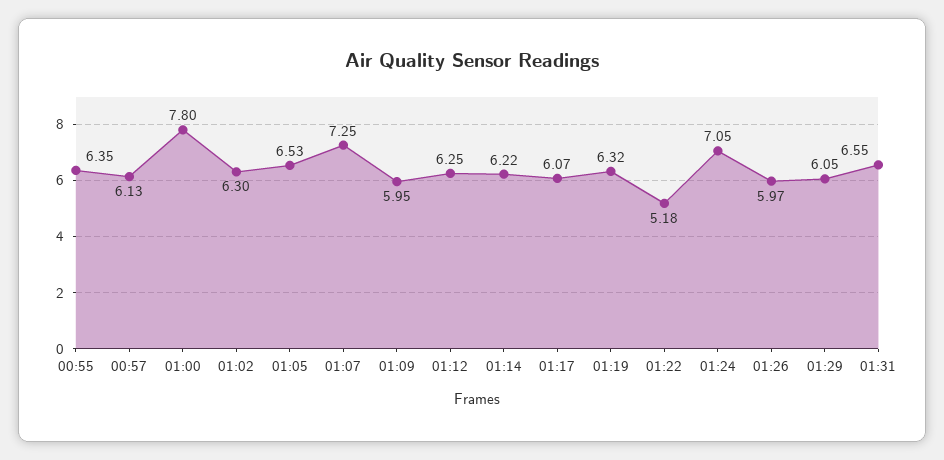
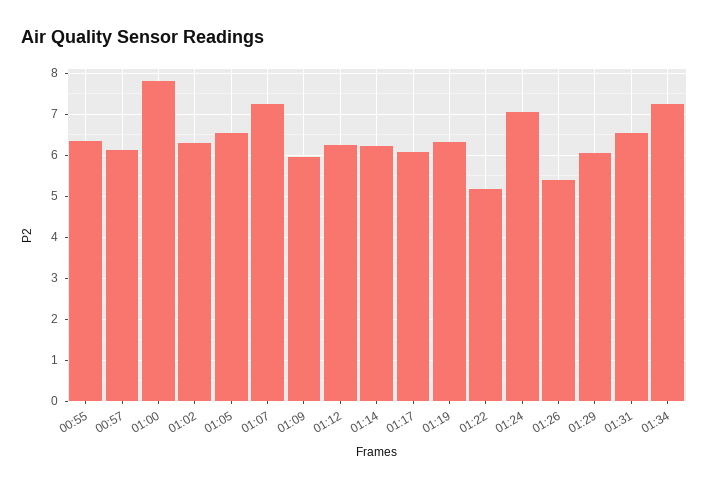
01:26: 5.97 -> 5.4
01:34: none -> 7.2

